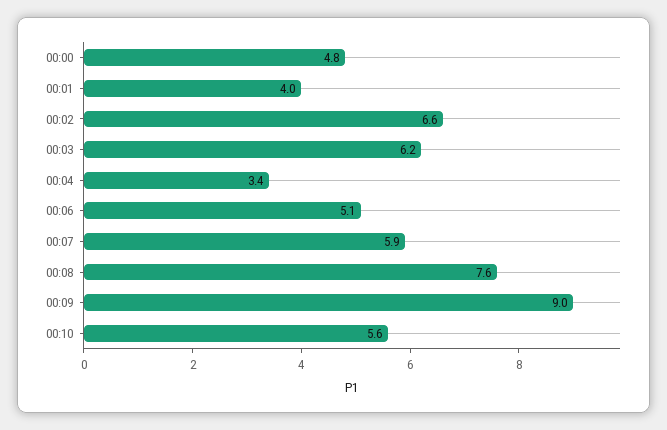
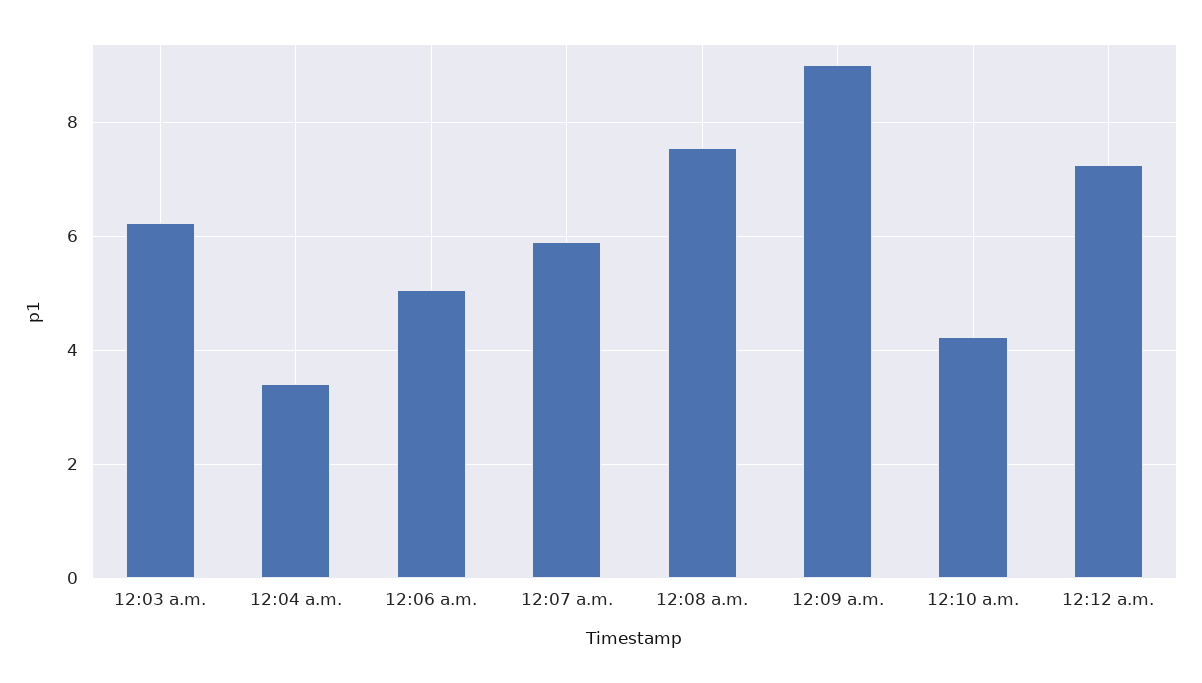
00:00: 4.8 -> none
00:01: 4 -> none
00:02: 6.6 -> none
00:10: 5.6 -> 4.2
12:12 a.m.: none -> 7.2

